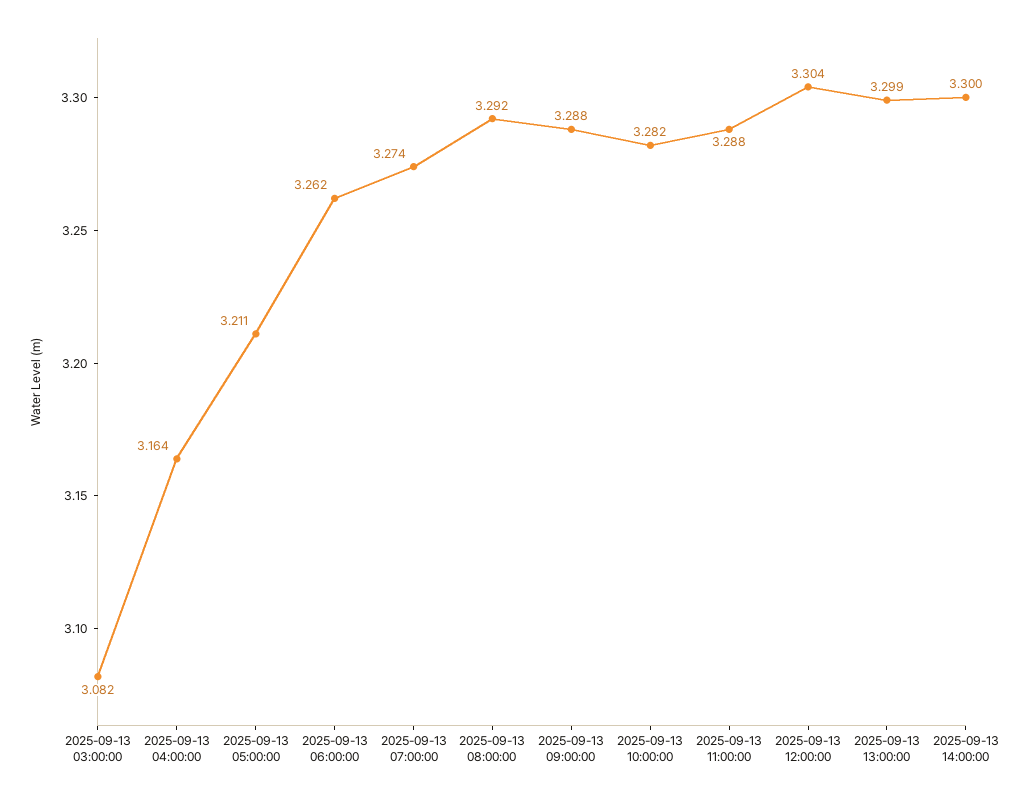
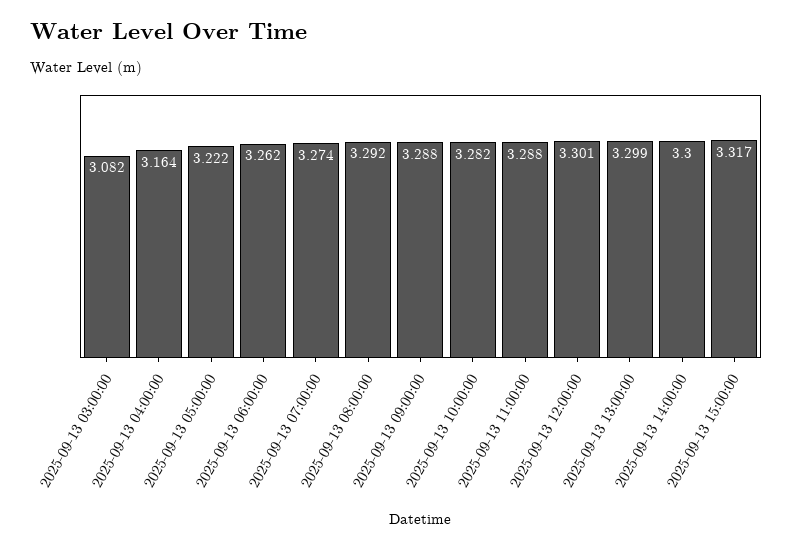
2025-09-13 05:00:00: 3.211 -> 3.222
2025-09-13 12:00:00: 3.304 -> 3.301
2025-09-13 15:00:00: none -> 3.317

